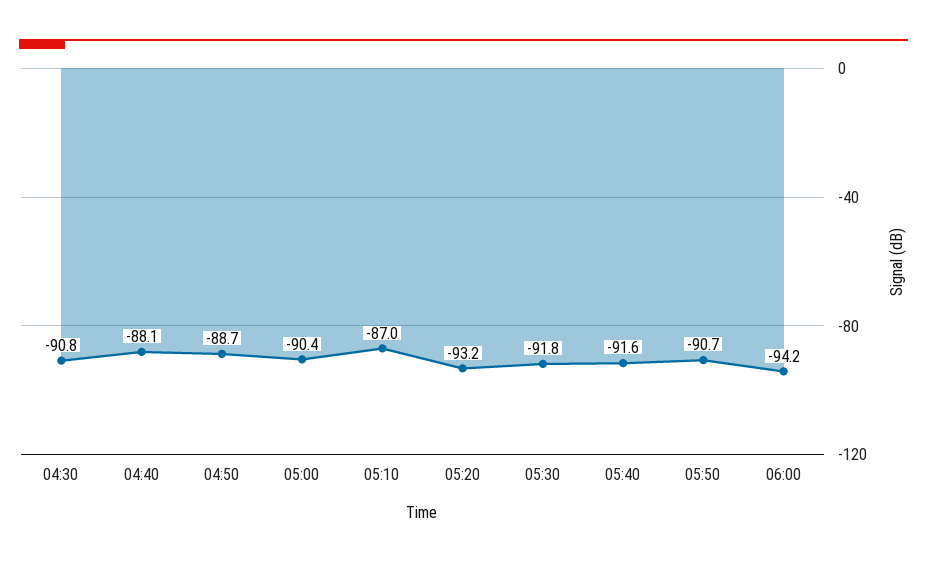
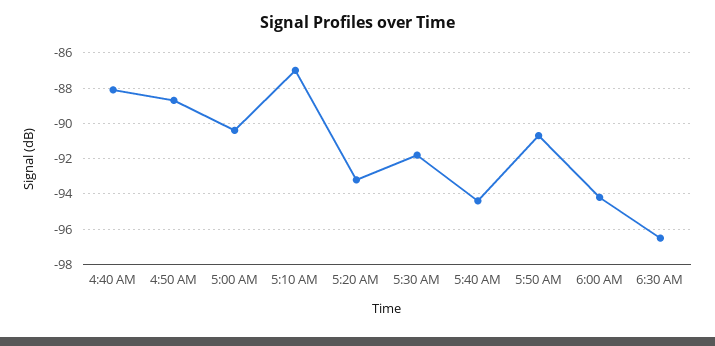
04:30: -90.8 -> none
05:40: -91.6 -> -94.5
6:30 AM: none -> -96.5

